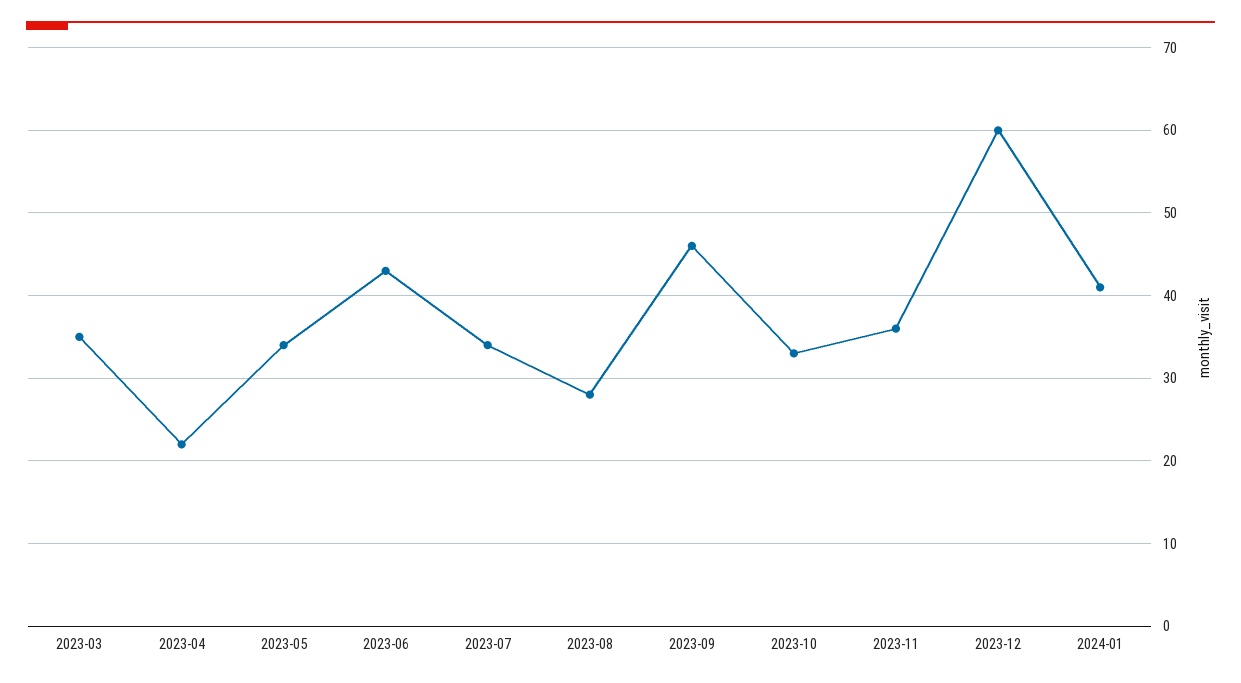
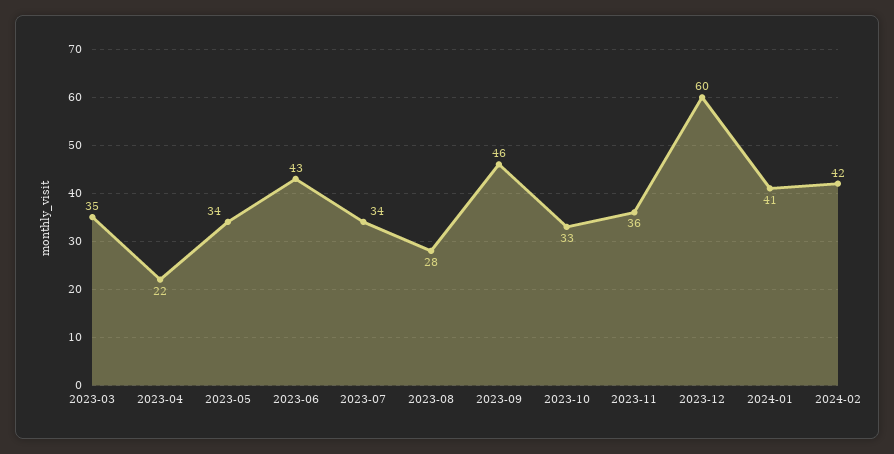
2024-02: none -> 42

